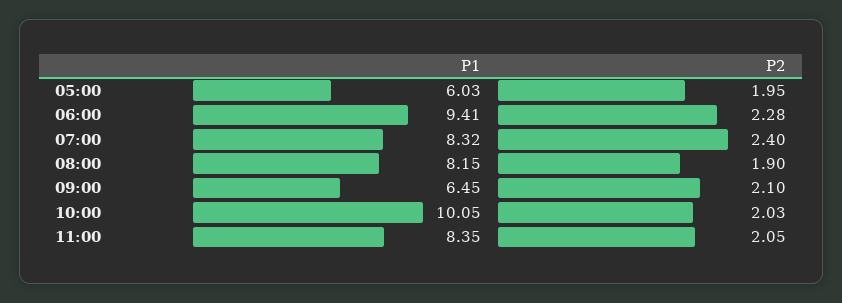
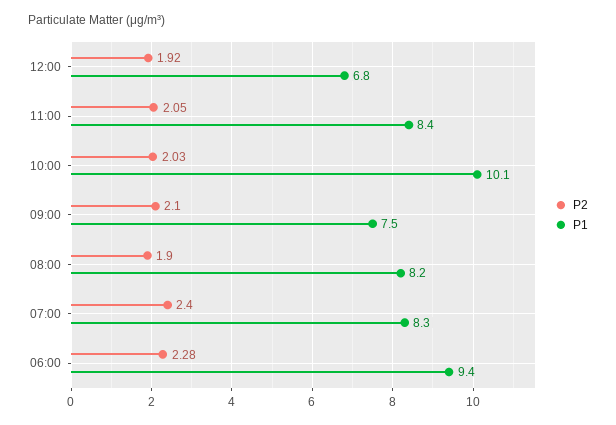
P1, 05:00: 6.03 -> none
P2, 05:00: 1.95 -> none
P1, 09:00: 6.45 -> 7.5
P2, 12:00: none -> 1.92
P1, 12:00: none -> 6.8

